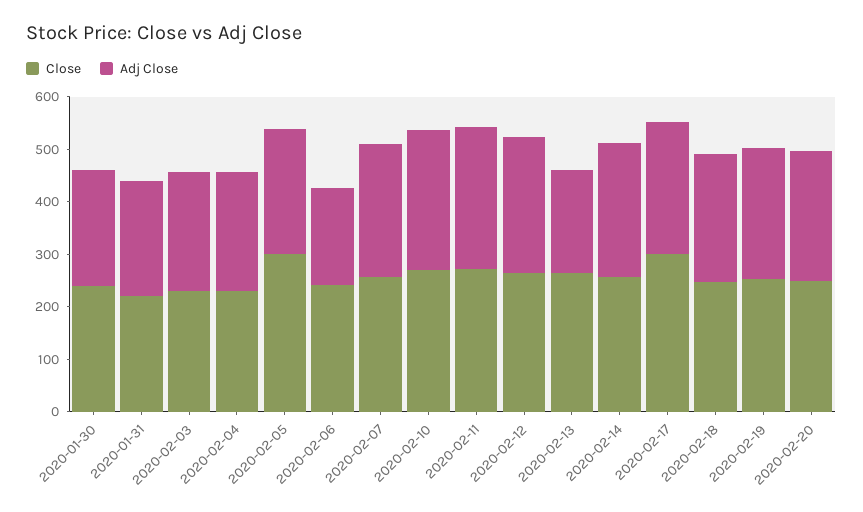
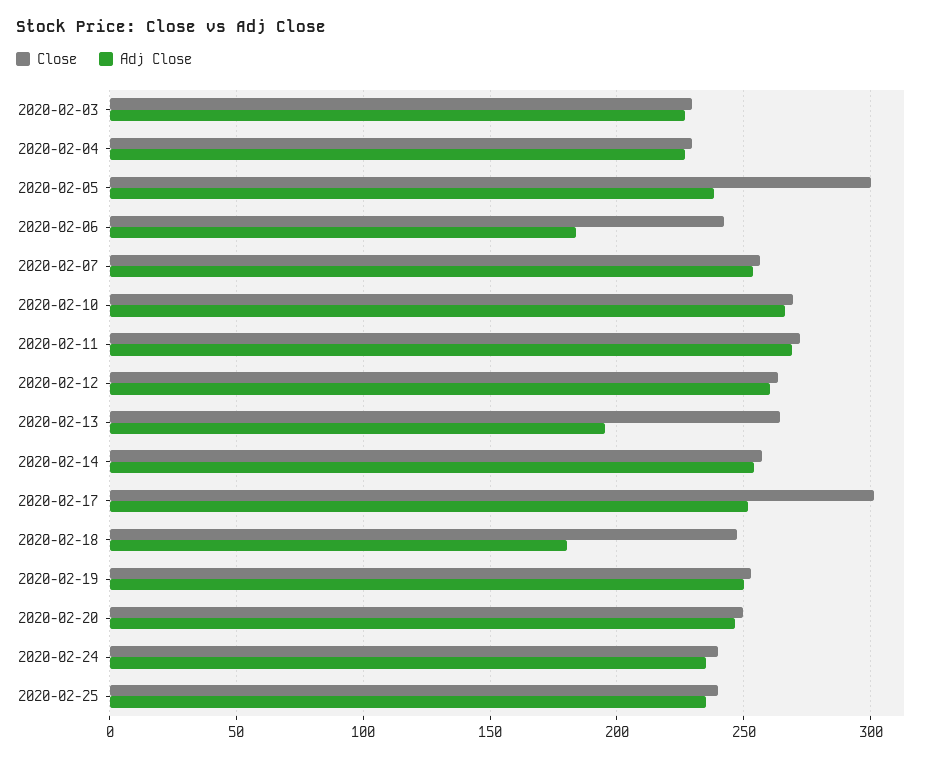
Close, 2020-01-30: 240 -> none
Adj Close, 2020-01-30: 220 -> none
Close, 2020-01-31: 220 -> none
Adj Close, 2020-01-31: 220 -> none
Adj Close, 2020-02-18: 240 -> 180
Close, 2020-02-24: none -> 240
Adj Close, 2020-02-24: none -> 235
Close, 2020-02-25: none -> 240
Adj Close, 2020-02-25: none -> 235

